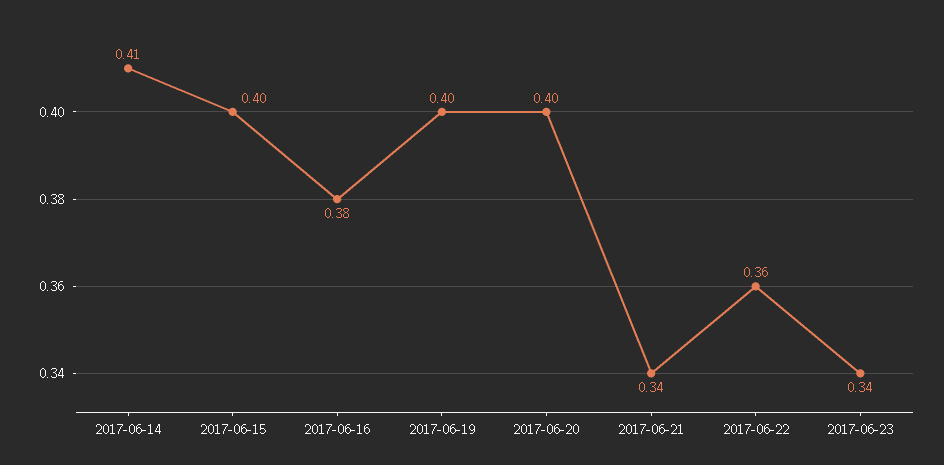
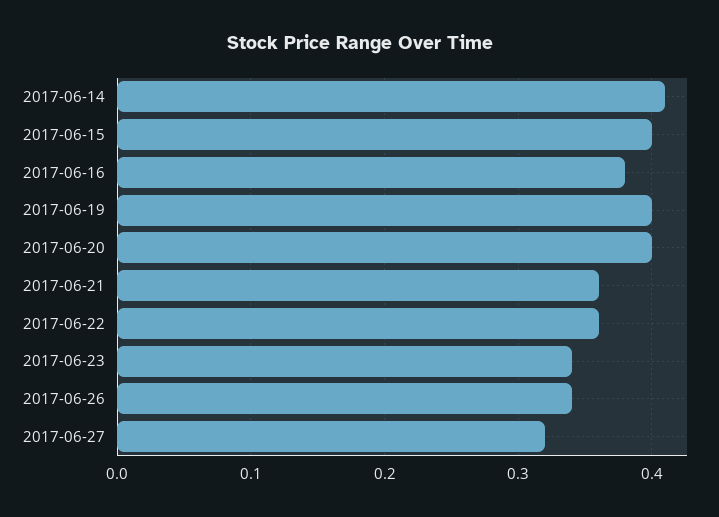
2017-06-21: 0.34 -> 0.36
2017-06-26: none -> 0.34
2017-06-27: none -> 0.32

